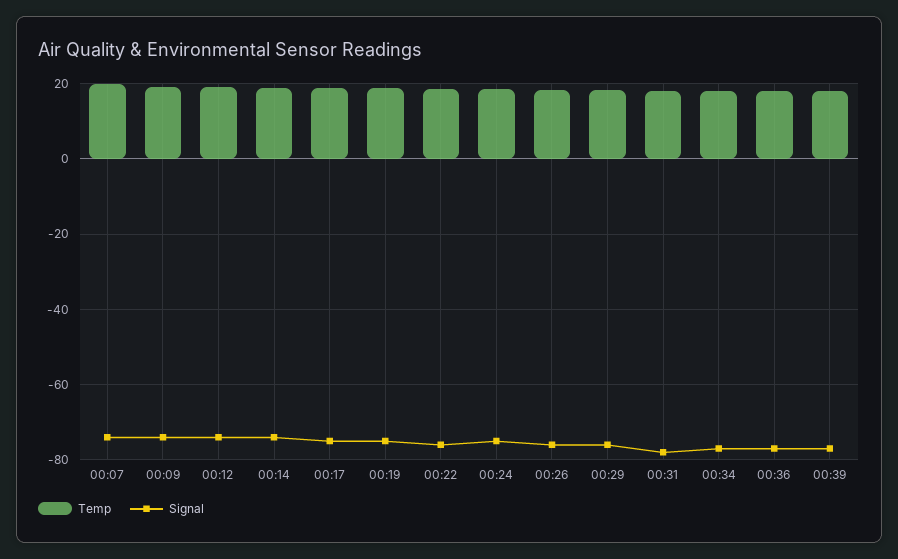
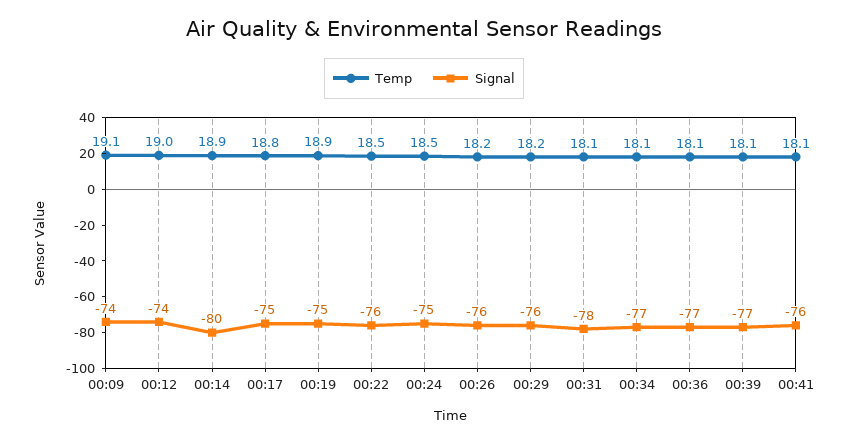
Temp, 00:07: 20 -> none
Signal, 00:07: -74 -> none
Signal, 00:14: -74 -> -80
Temp, 00:41: none -> 18.1
Signal, 00:41: none -> -76

